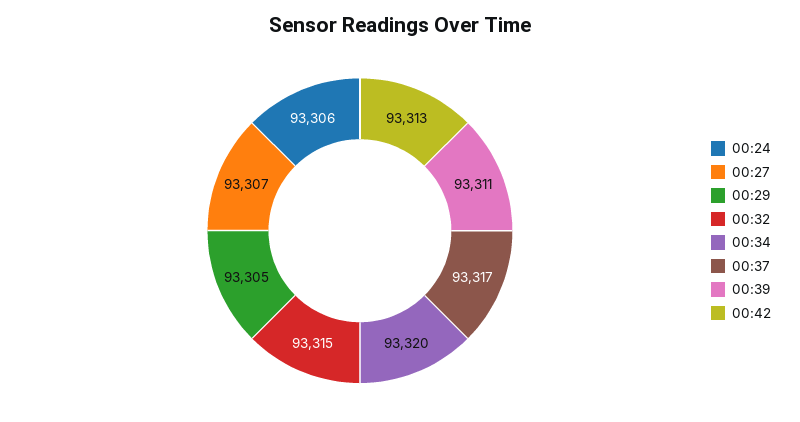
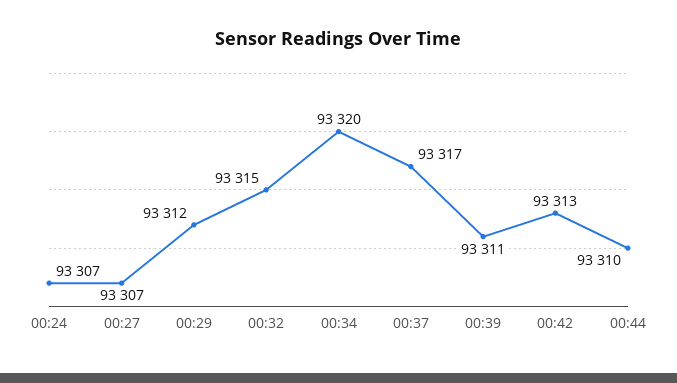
00:24: 93306 -> 93307
00:29: 93305 -> 93312
00:44: none -> 93310

